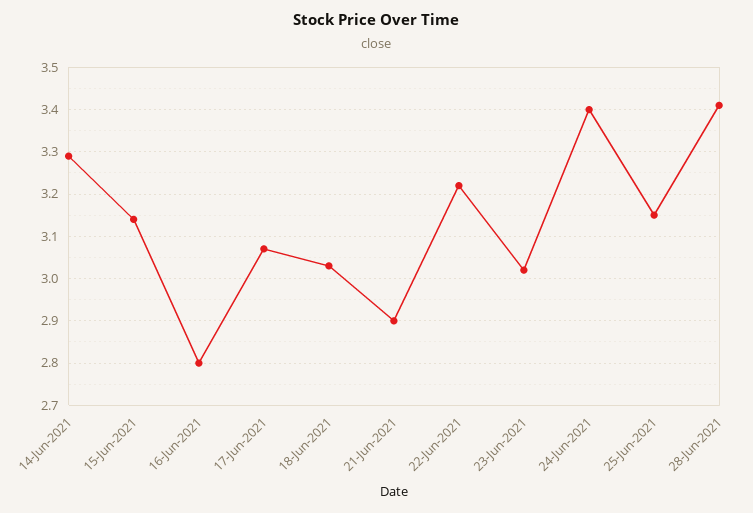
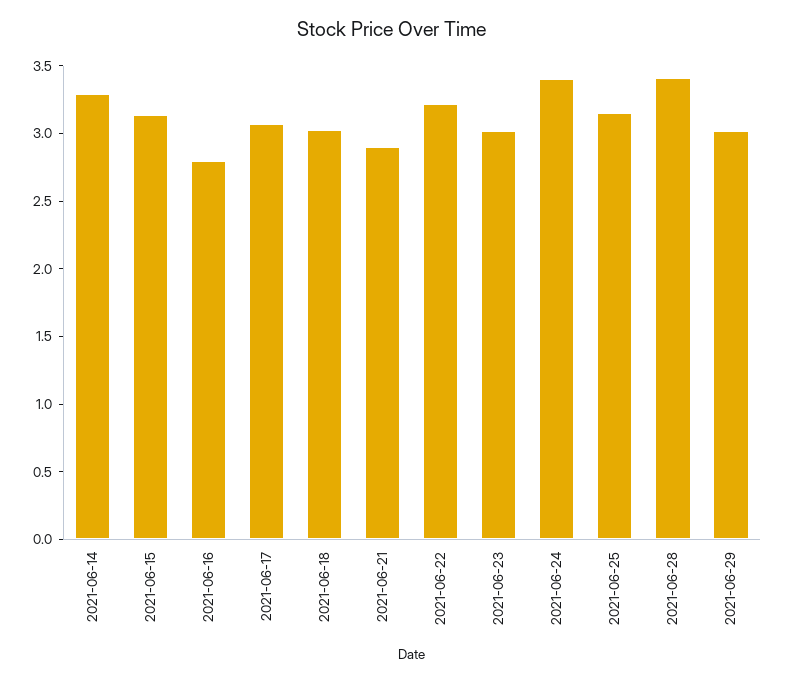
2021-06-29: none -> 3

